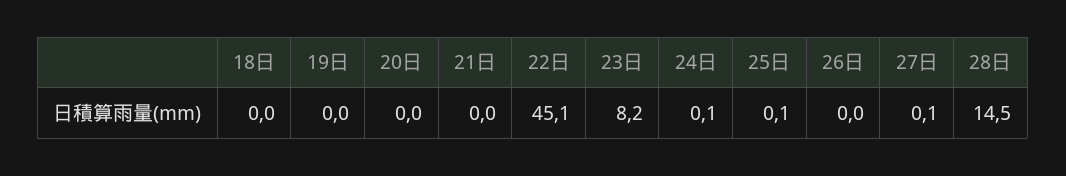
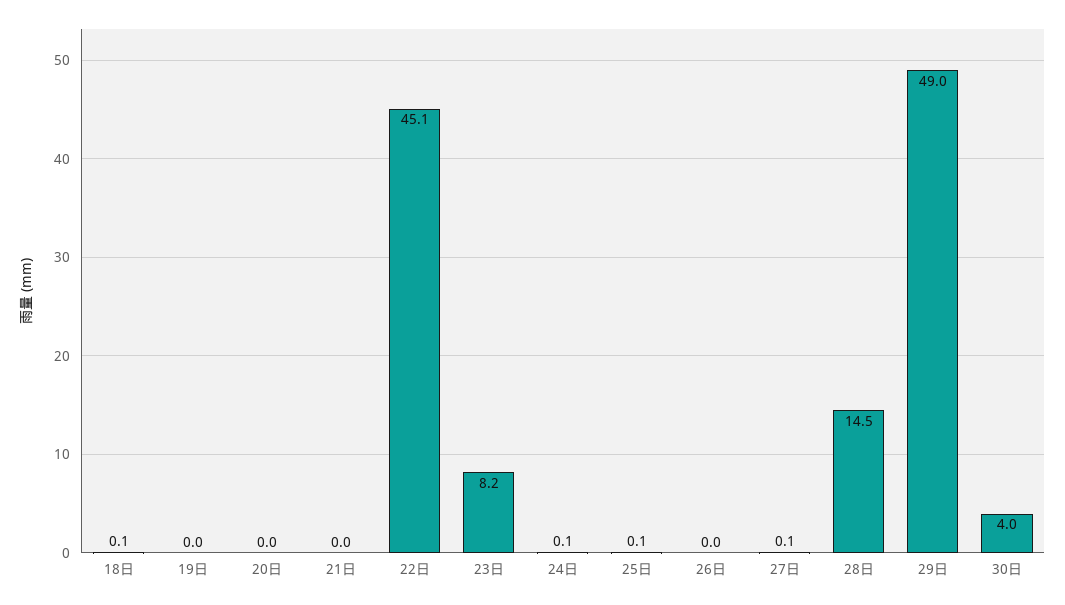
18日: 0 -> 0.1
29日: none -> 49
30日: none -> 4

